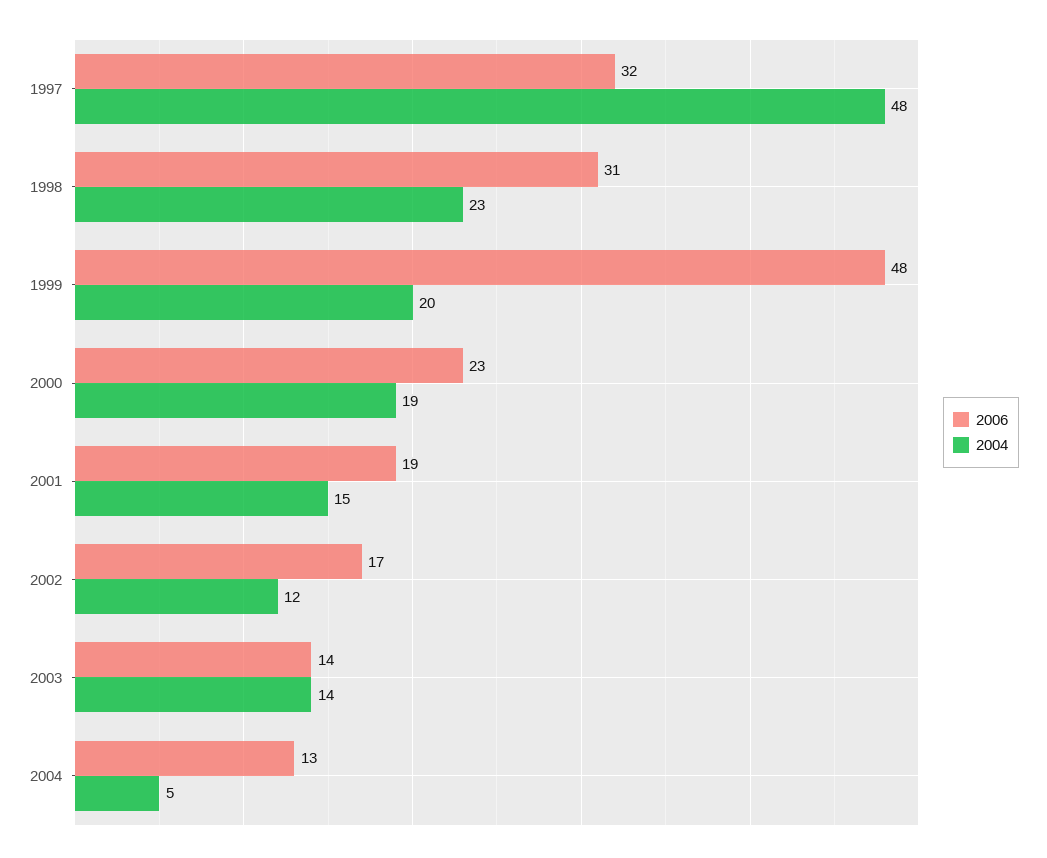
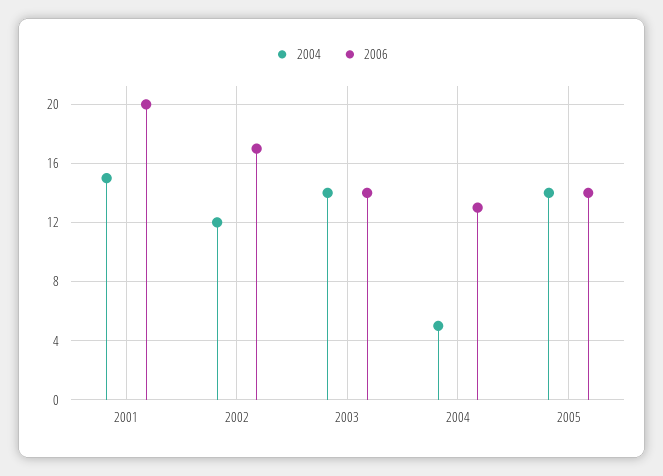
2006, 1997: 32 -> none
2004, 1997: 48 -> none
2006, 1998: 31 -> none
2004, 1998: 23 -> none
2006, 1999: 48 -> none
2004, 1999: 20 -> none
2006, 2000: 23 -> none
2004, 2000: 19 -> none
2006, 2001: 19 -> 20
2004, 2005: none -> 14
2006, 2005: none -> 14

